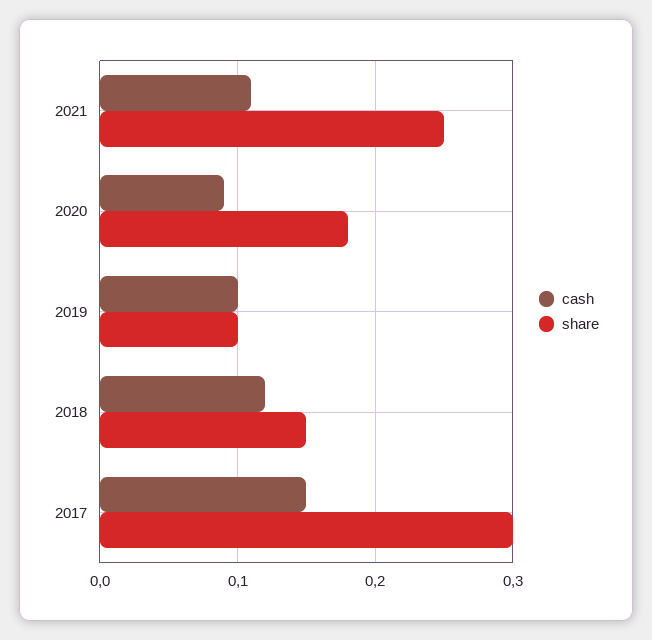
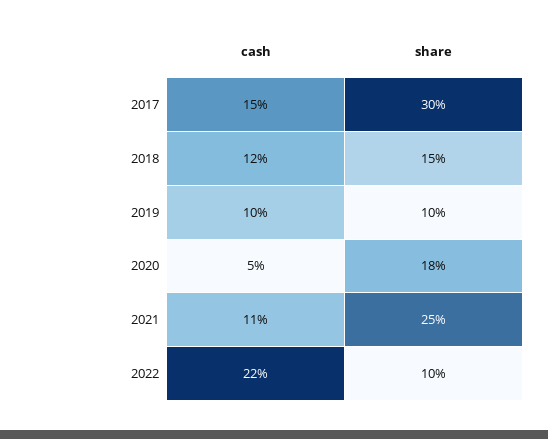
cash, 2020: 0.09 -> 0.05
cash, 2022: none -> 0.22
share, 2022: none -> 0.1

